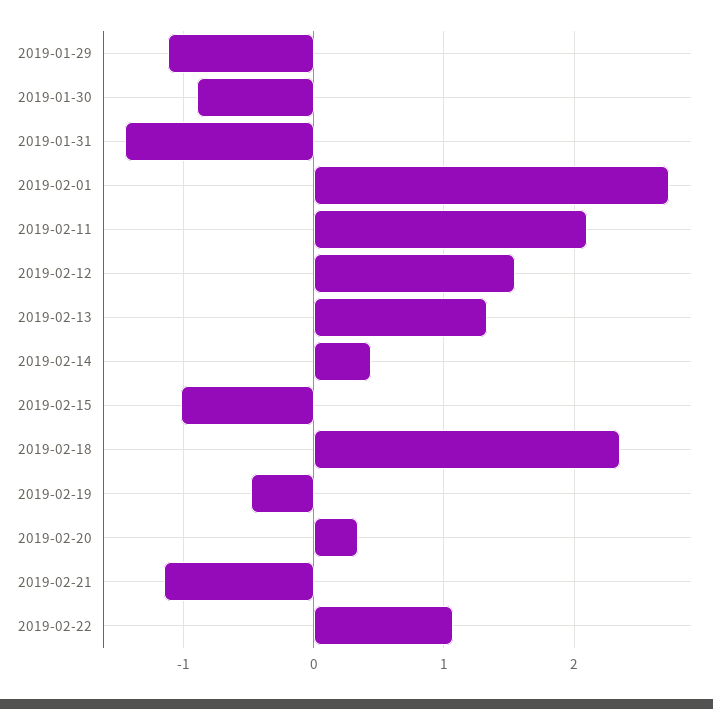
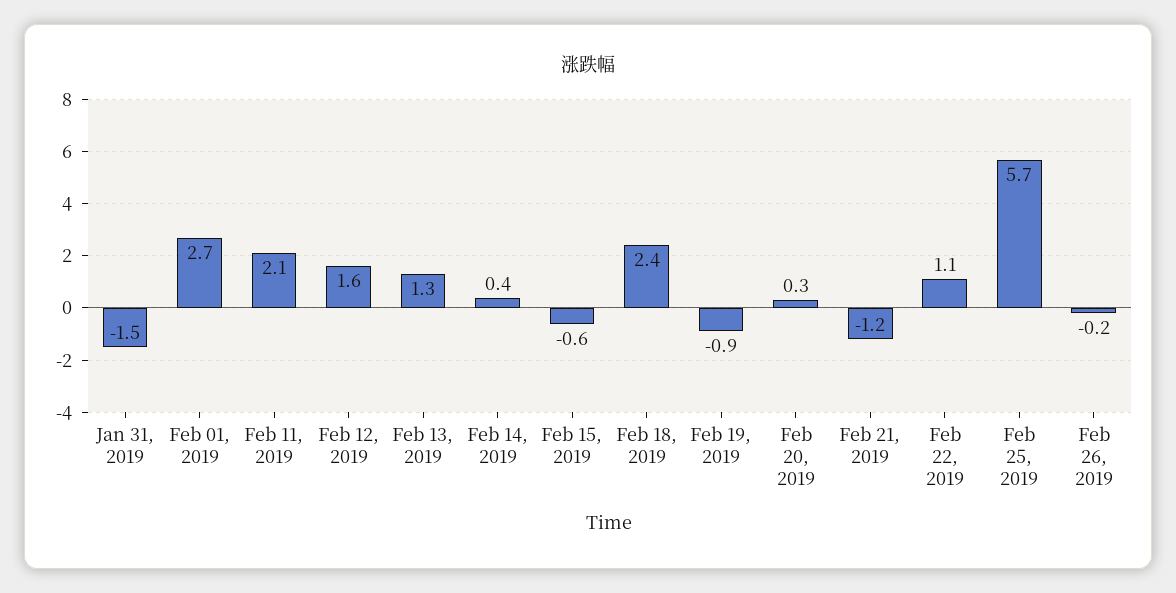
2019-01-29: -1.1 -> none
2019-01-30: -0.9 -> none
2019-02-15: -1 -> -0.6
2019-02-19: -0.5 -> -0.9
Feb 25, 2019: none -> 5.7
Feb 26, 2019: none -> -0.2

